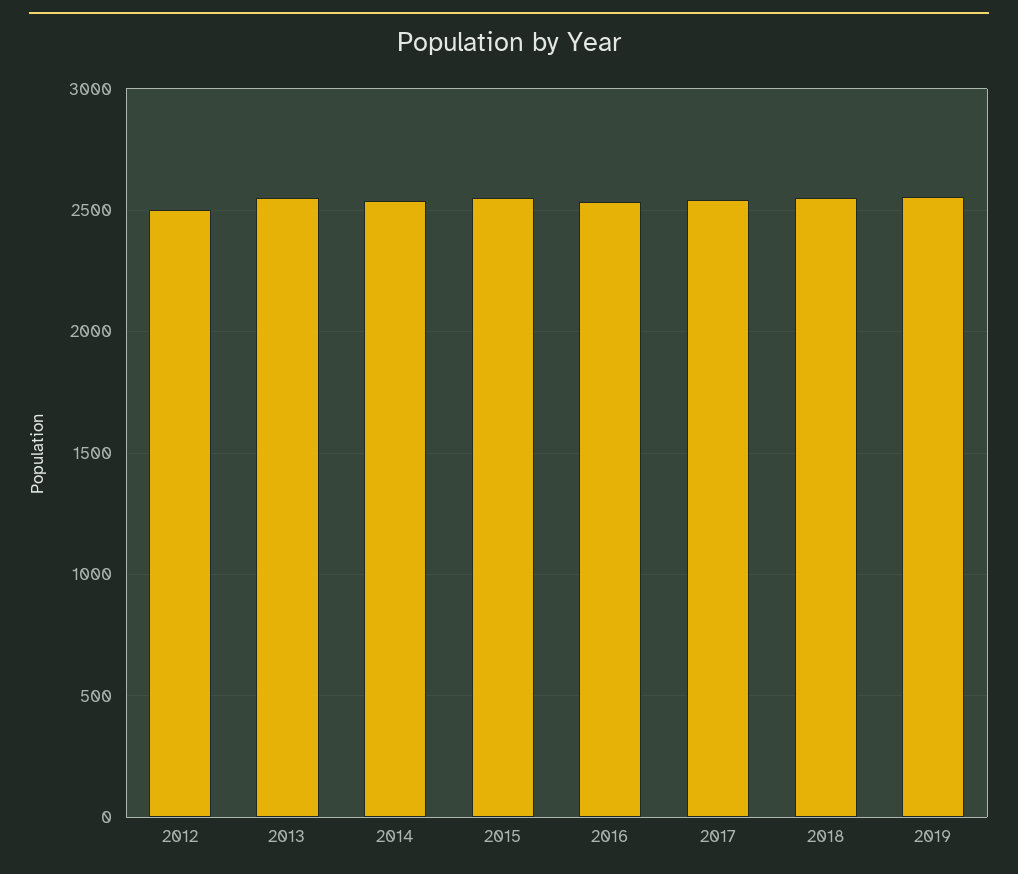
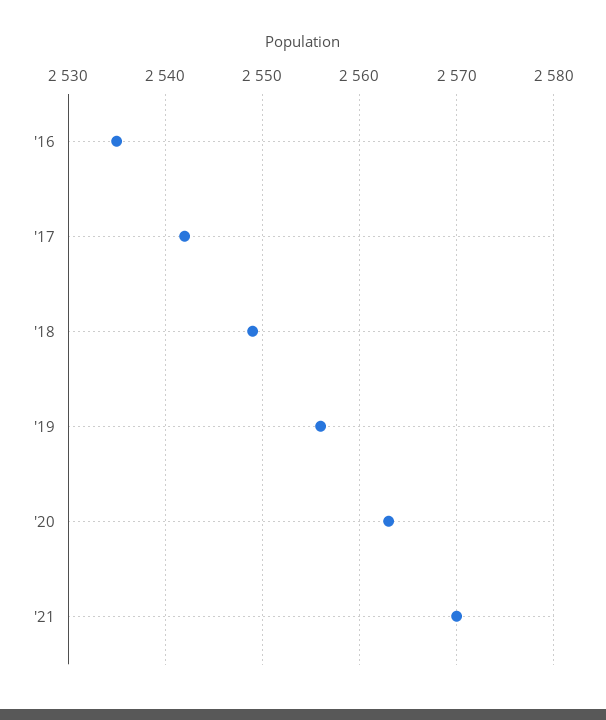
2012: 2500 -> none
2013: 2550 -> none
2014: 2550 -> none
2015: 2550 -> none
'20: none -> 2563
'21: none -> 2570

